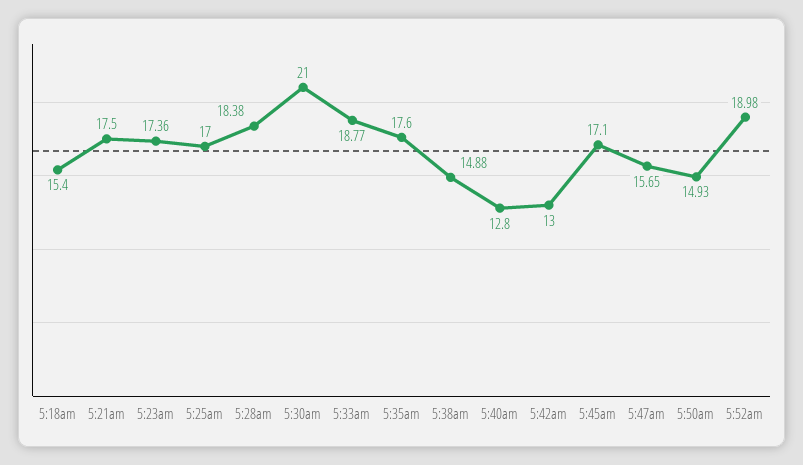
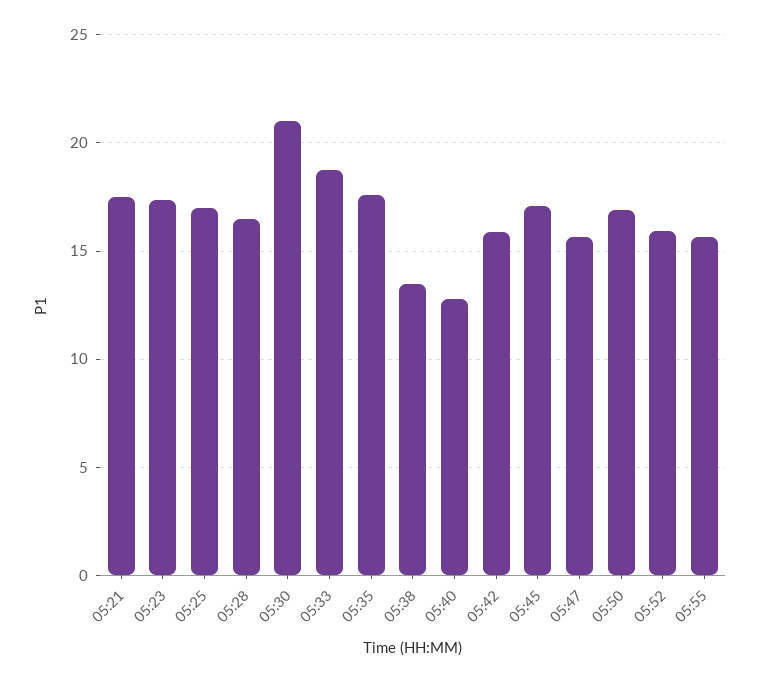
5:18am: 15.4 -> none
5:28am: 18.38 -> 16.5
5:38am: 14.88 -> 13.5
5:42am: 13 -> 16
5:50am: 14.93 -> 17
5:52am: 18.98 -> 16
05:55: none -> 15.5

